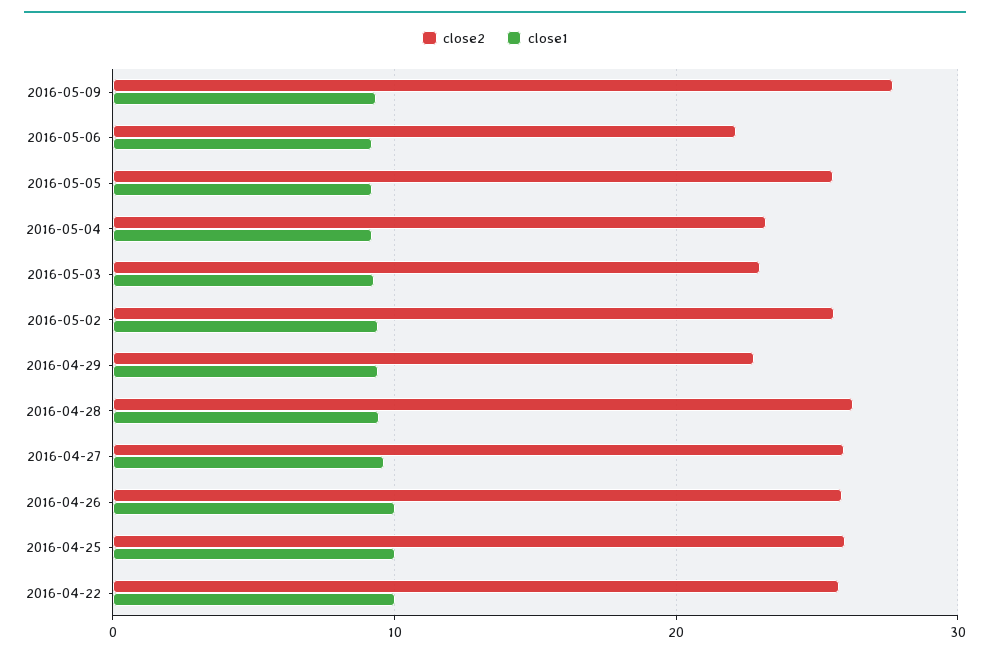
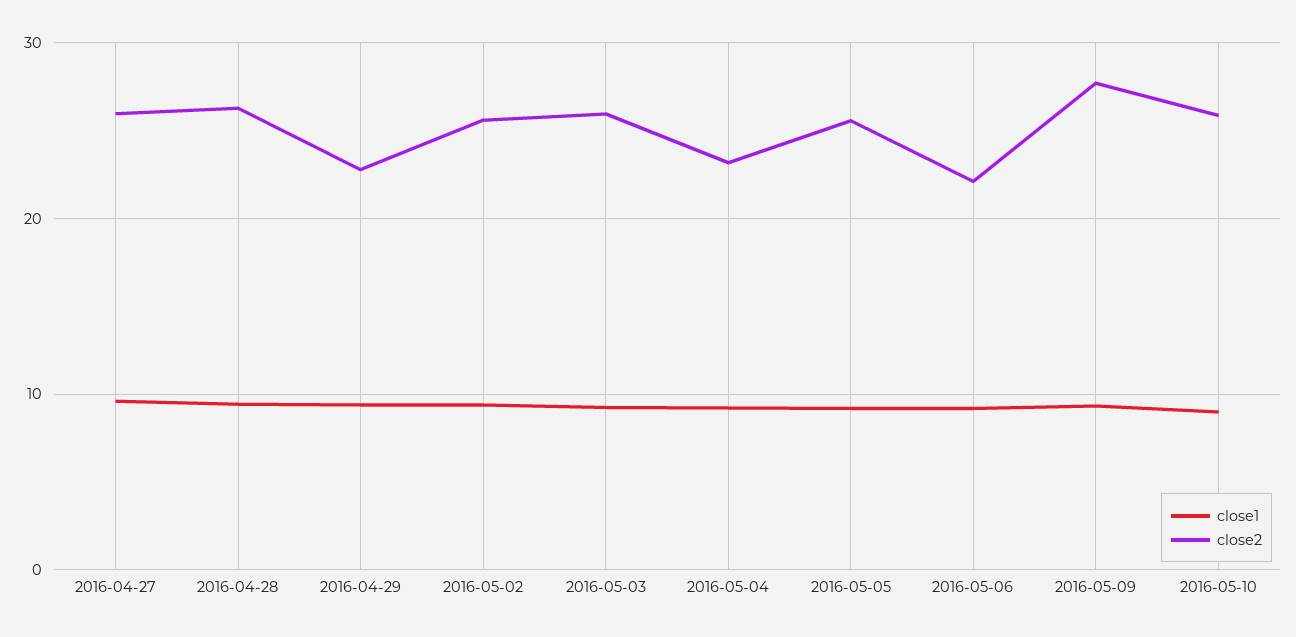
close2, 2016-05-03: 23 -> 26
close2, 2016-04-26: 26 -> none
close1, 2016-04-26: 10 -> none
close2, 2016-04-25: 26 -> none
close1, 2016-04-25: 10 -> none
close2, 2016-04-22: 26 -> none
close1, 2016-04-22: 10 -> none
close1, 2016-05-10: none -> 9
close2, 2016-05-10: none -> 26

